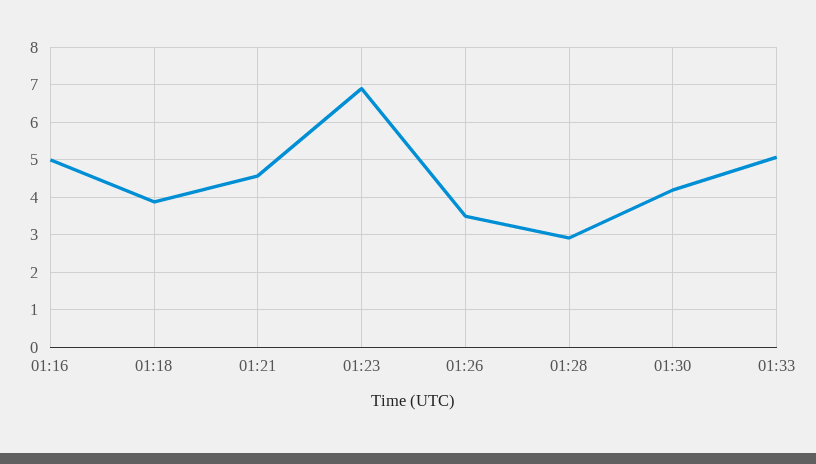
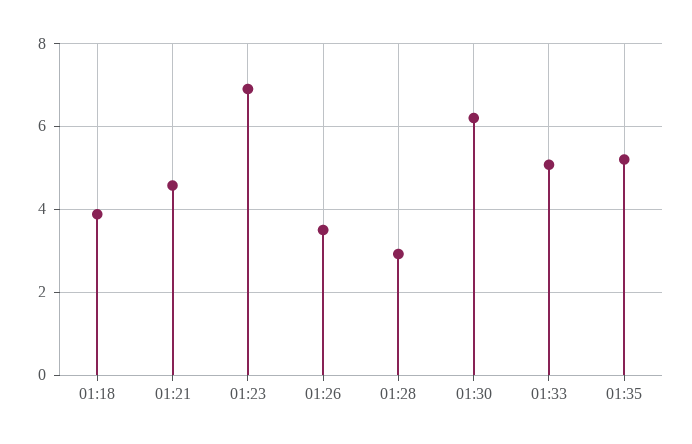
01:16: 5 -> none
01:30: 4.2 -> 6.2
01:35: none -> 5.2

